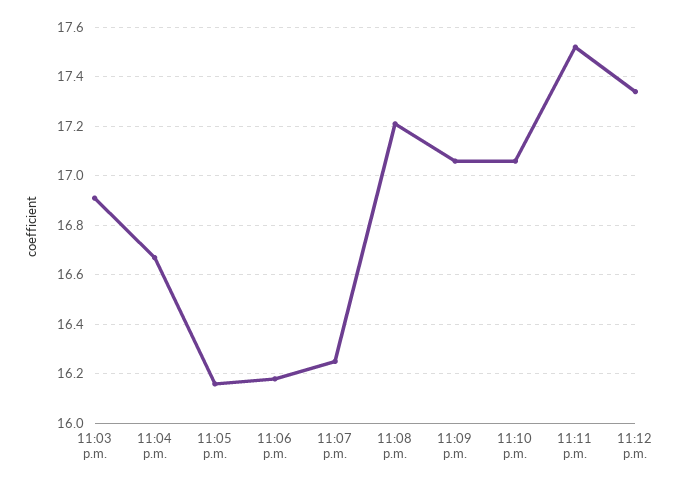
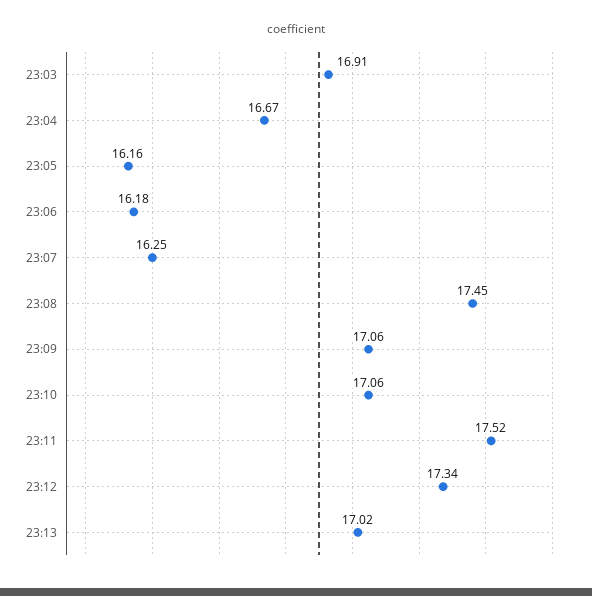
11:08 p.m.: 17.2 -> 17.45
23:13: none -> 17.02

